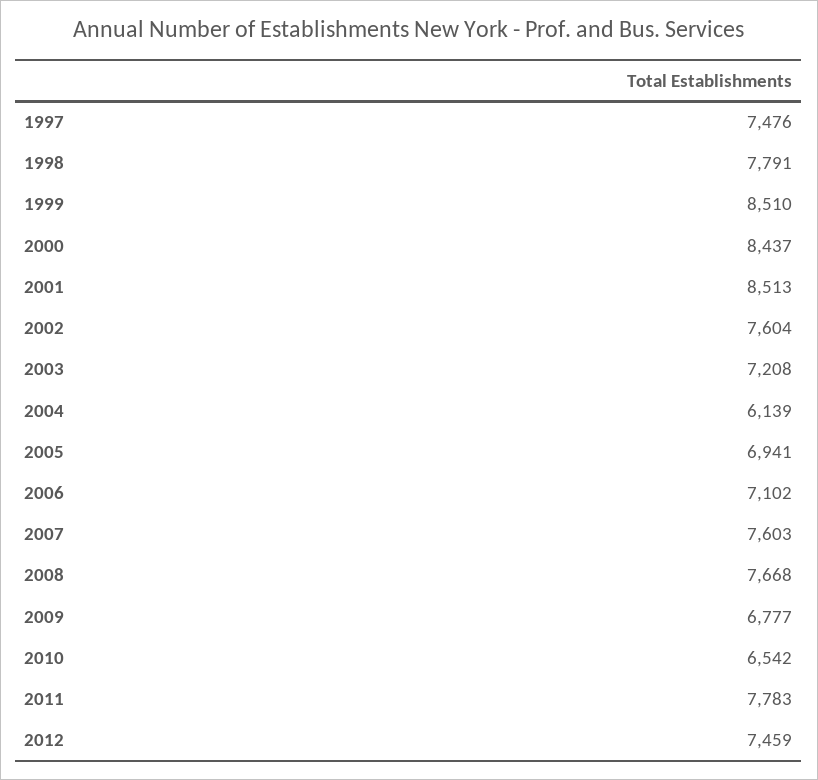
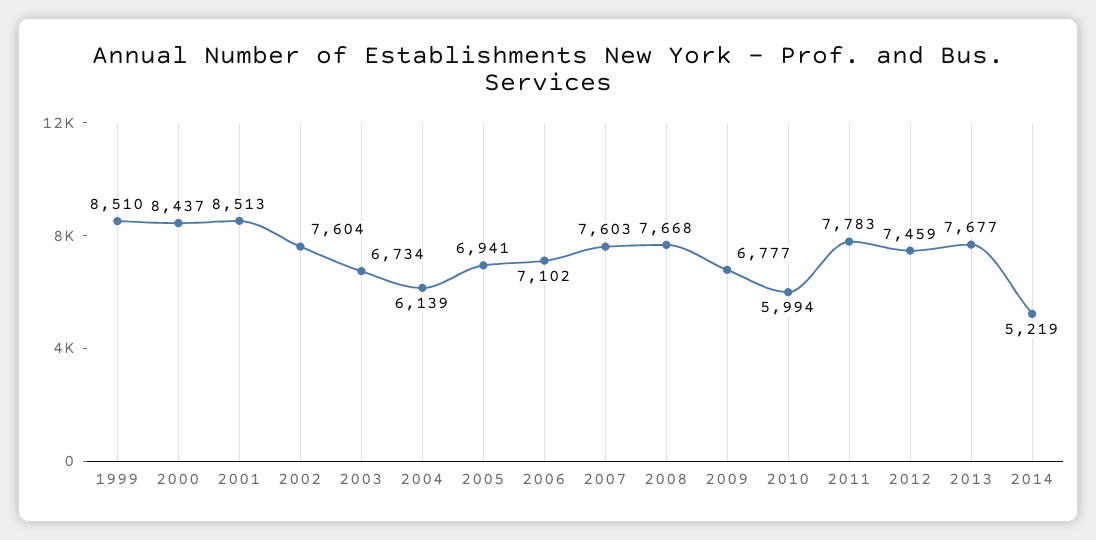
1997: 7476 -> none
1998: 7791 -> none
2003: 7208 -> 6734
2010: 6542 -> 5994
2013: none -> 7677
2014: none -> 5219

